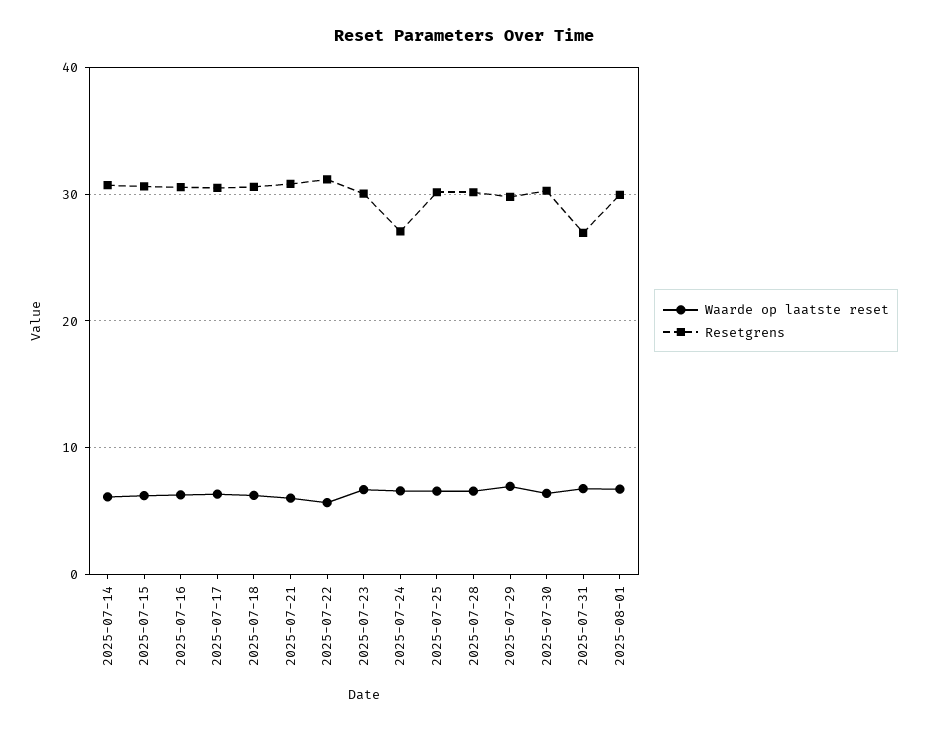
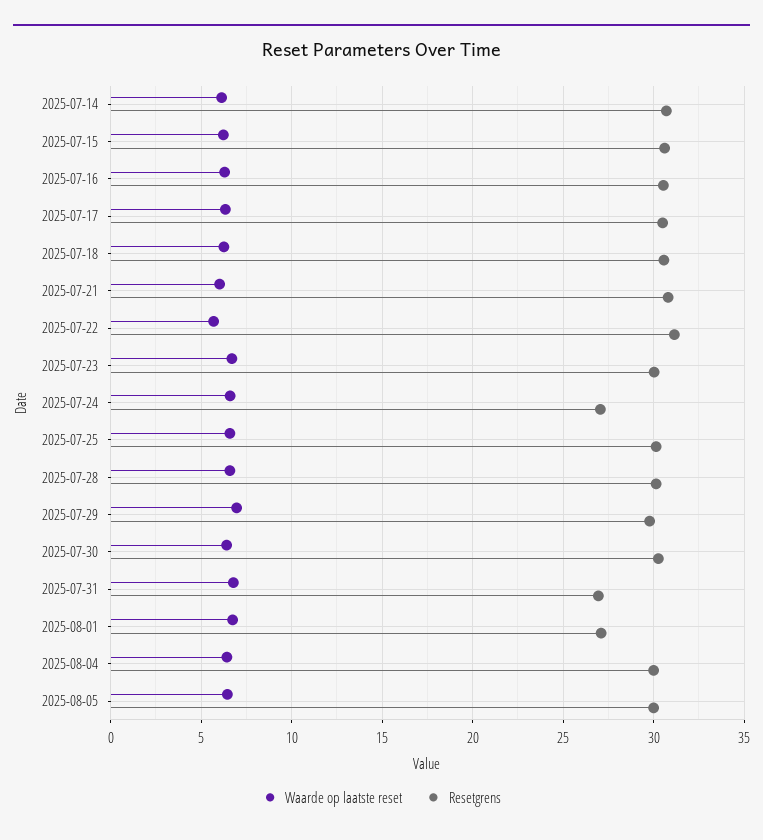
Resetgrens, 2025-08-01: 30 -> 27
Waarde op laatste reset, 2025-08-04: none -> 6.5
Resetgrens, 2025-08-04: none -> 30
Waarde op laatste reset, 2025-08-05: none -> 6.5
Resetgrens, 2025-08-05: none -> 30

